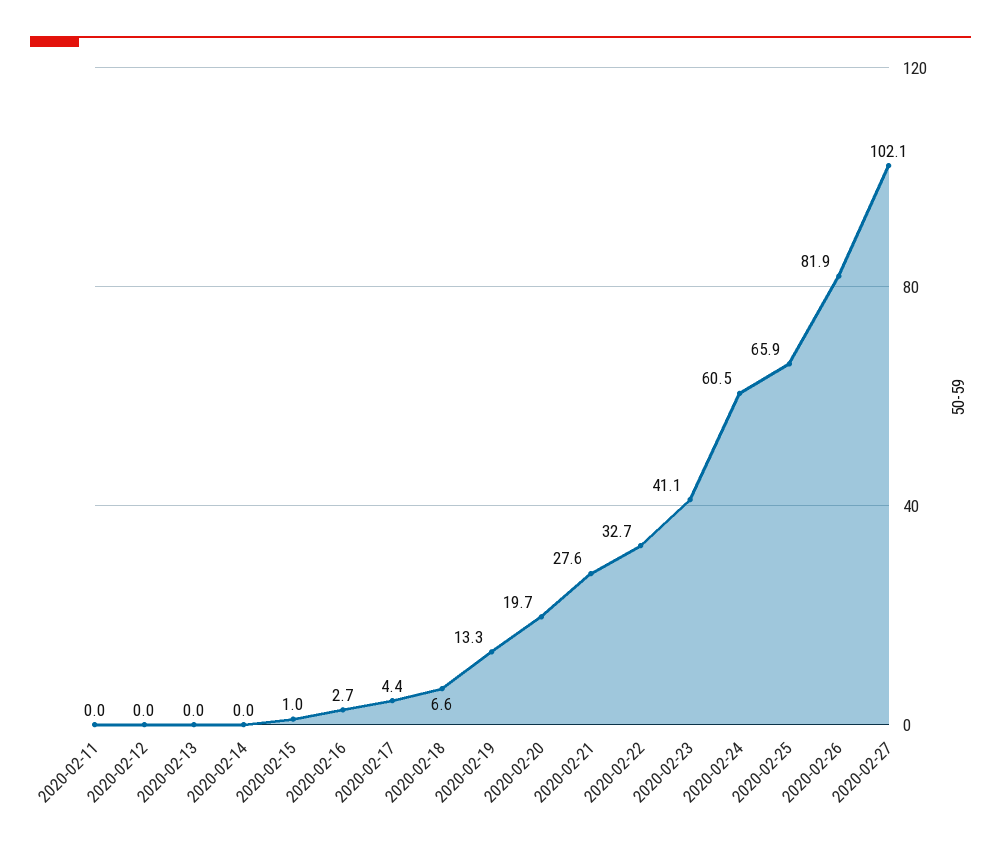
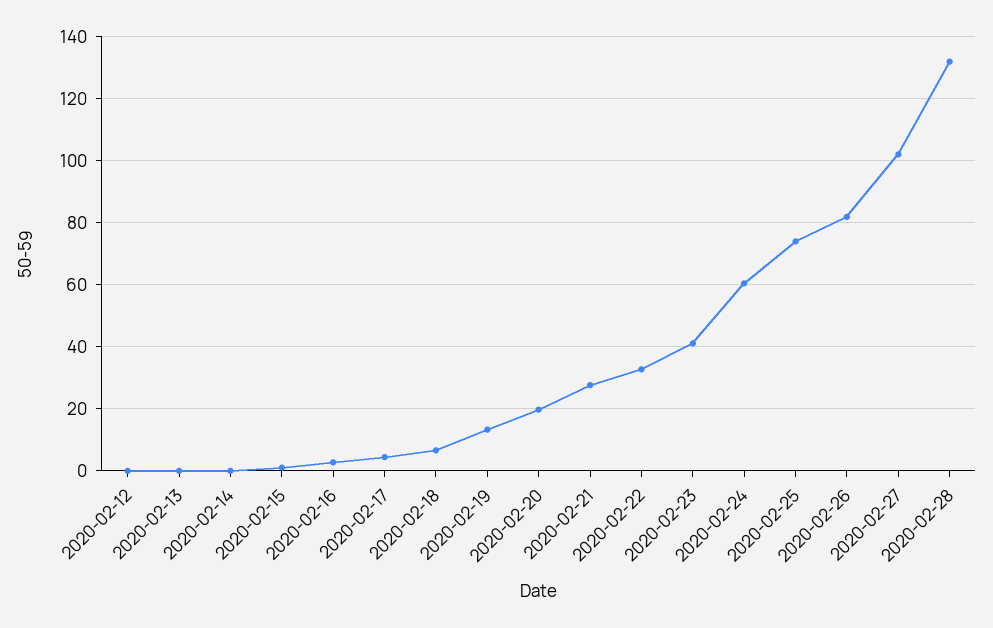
2020-02-11: 0 -> none
2020-02-25: 65.9 -> 74
2020-02-28: none -> 132

